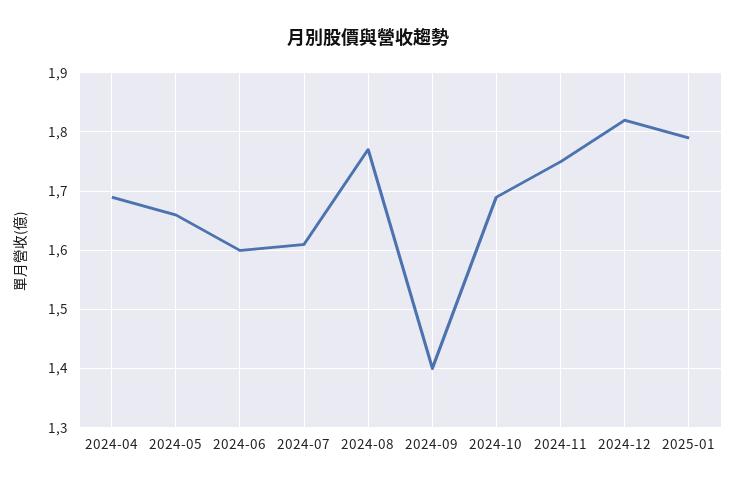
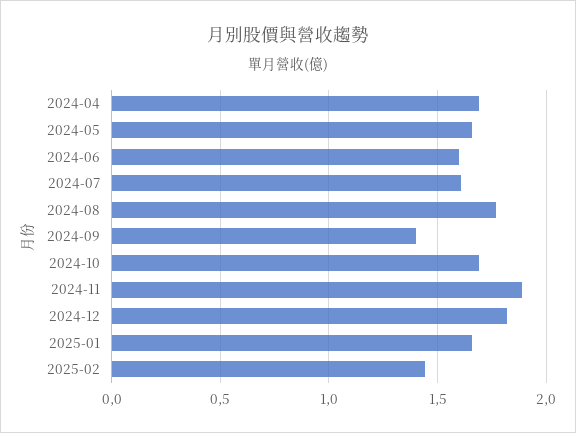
2024-11: 1.75 -> 1.9
2025-01: 1.8 -> 1.65
2025-02: none -> 1.45

